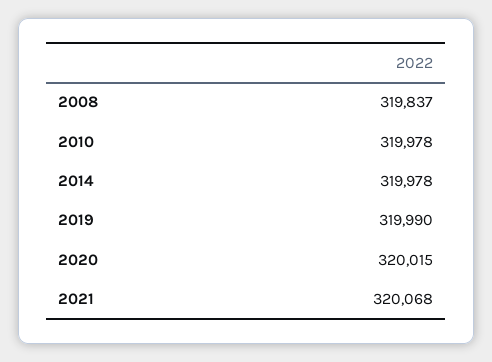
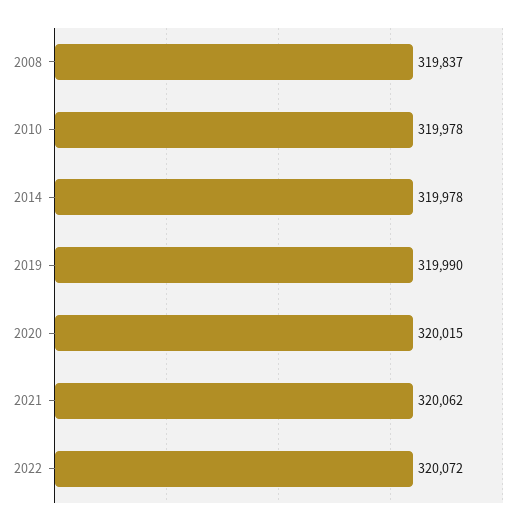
2021: 320068 -> 320062
2022: none -> 320072

